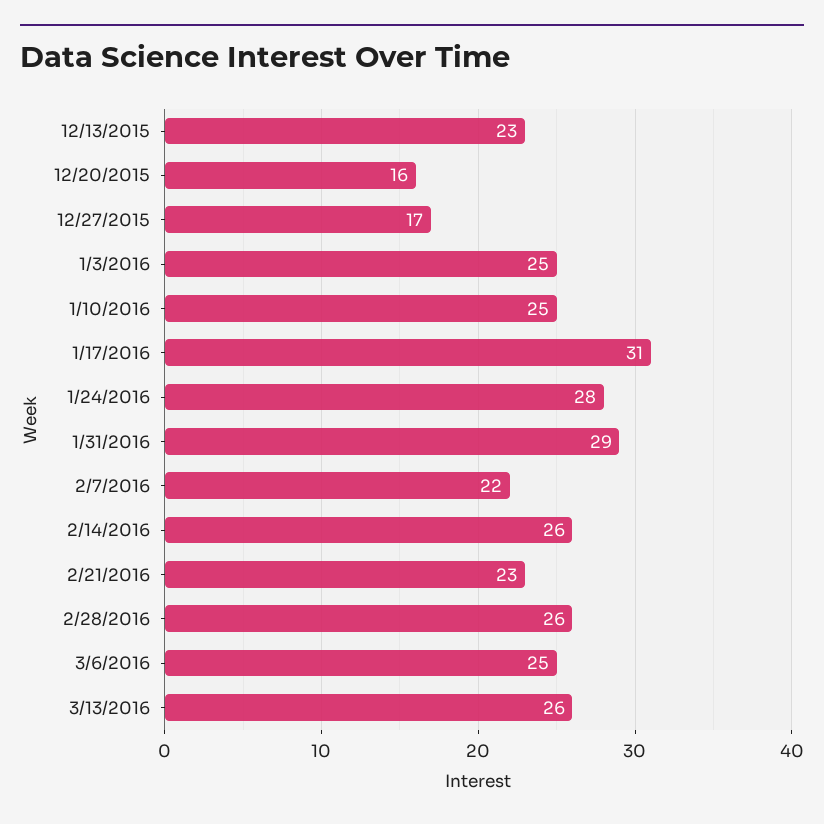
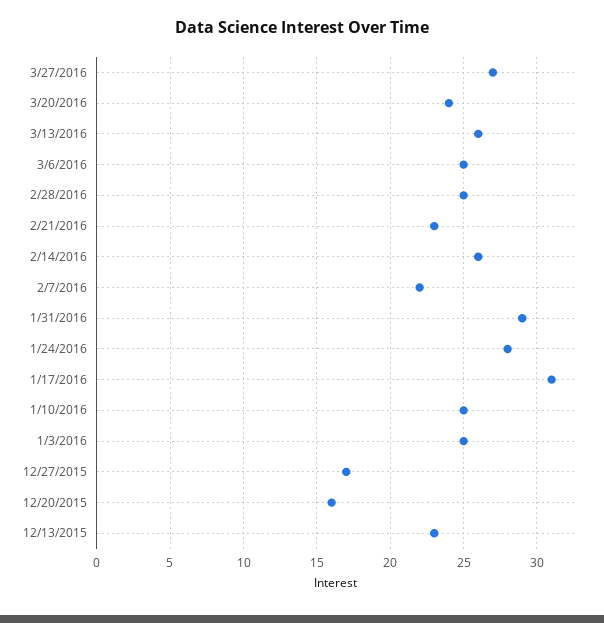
2/28/2016: 26 -> 25
3/27/2016: none -> 27
3/20/2016: none -> 24

